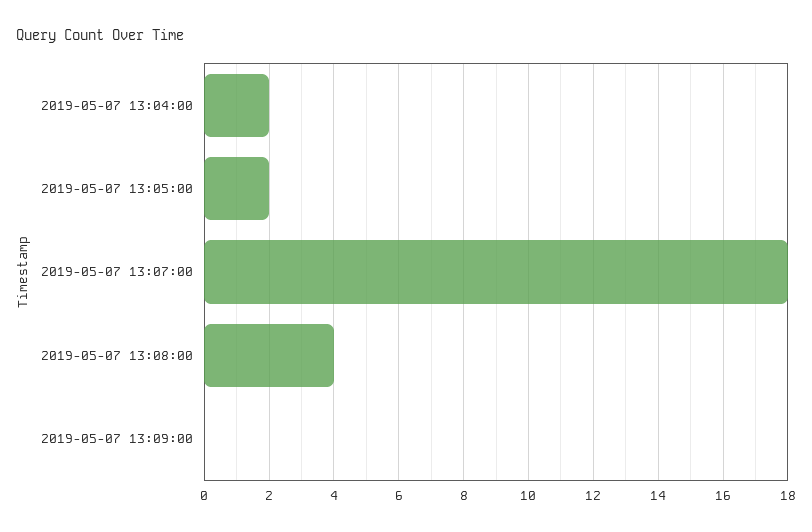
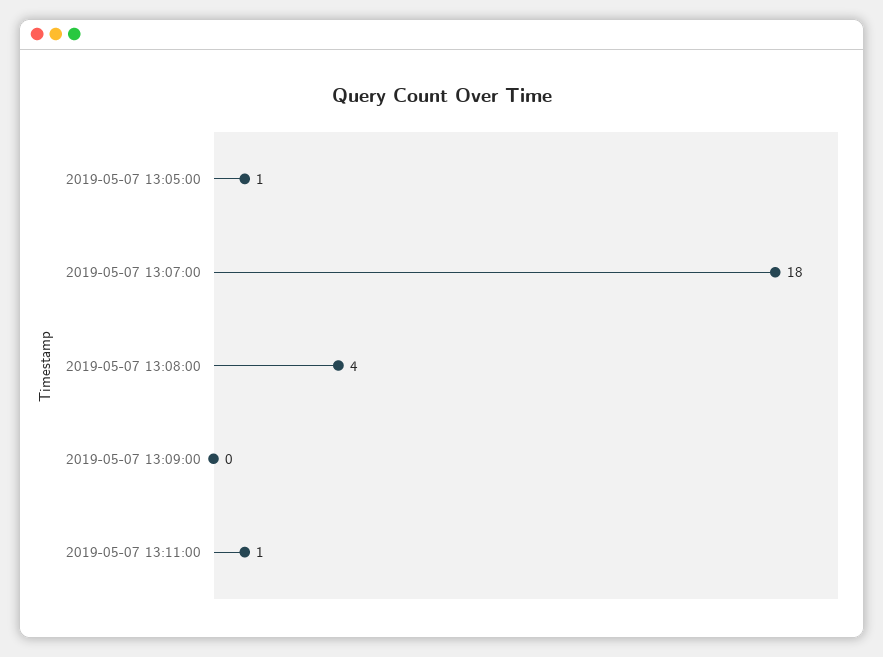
2019-05-07 13:04:00: 2 -> none
2019-05-07 13:05:00: 2 -> 1
2019-05-07 13:11:00: none -> 1

